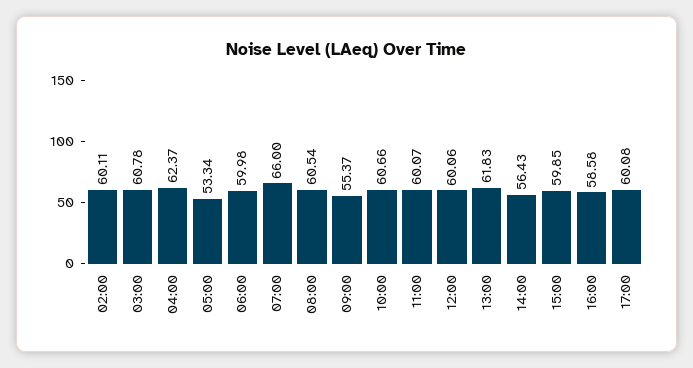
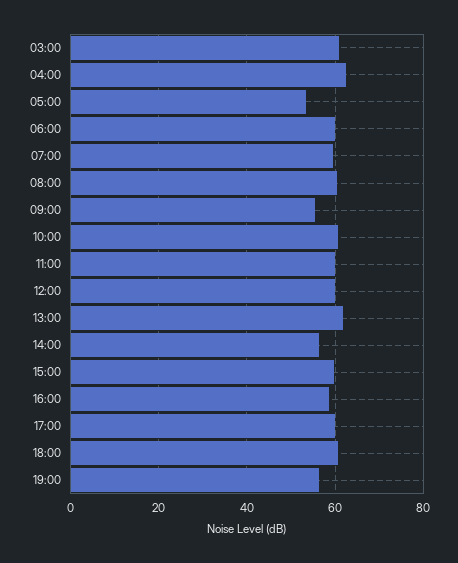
02:00: 60.11 -> none
07:00: 66 -> 60
18:00: none -> 60
19:00: none -> 56

